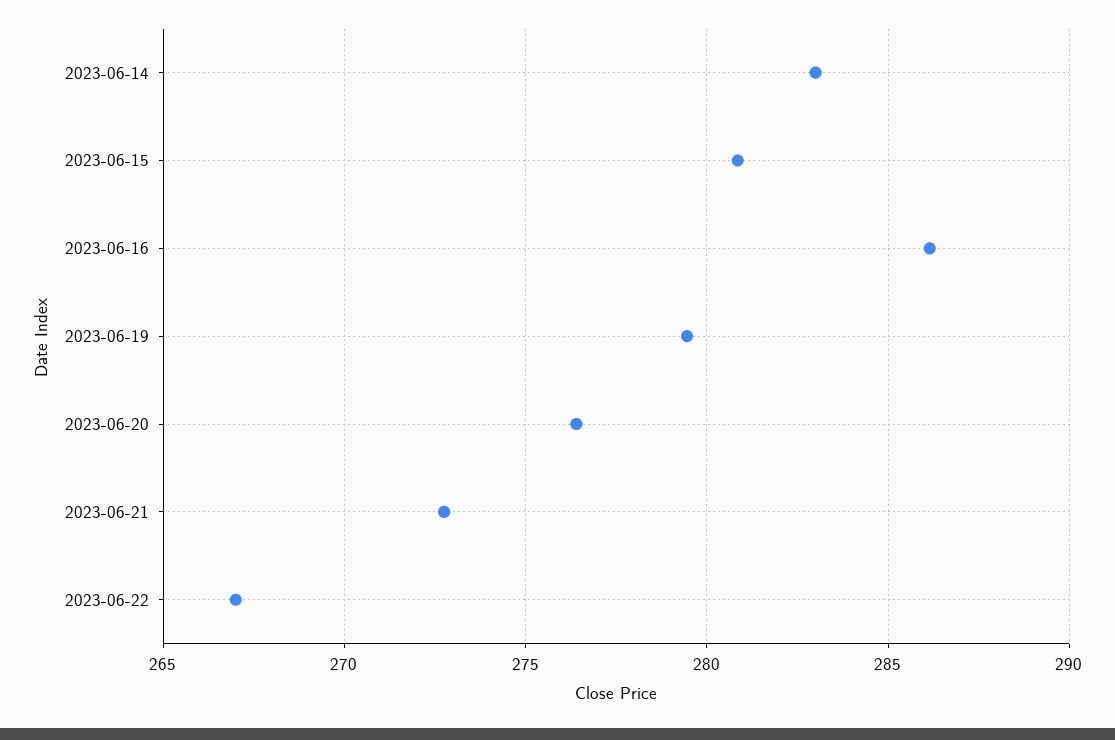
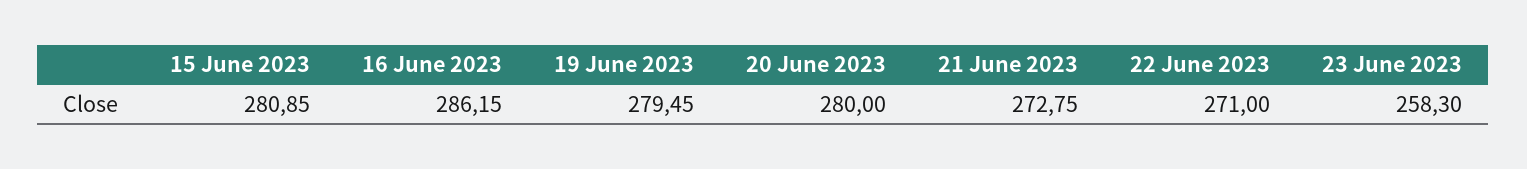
2023-06-14: 283 -> none
2023-06-20: 276.5 -> 280
2023-06-22: 267 -> 271
23 June 2023: none -> 258.3

